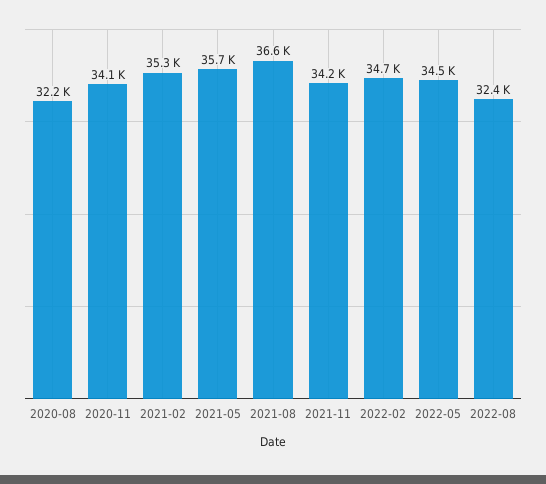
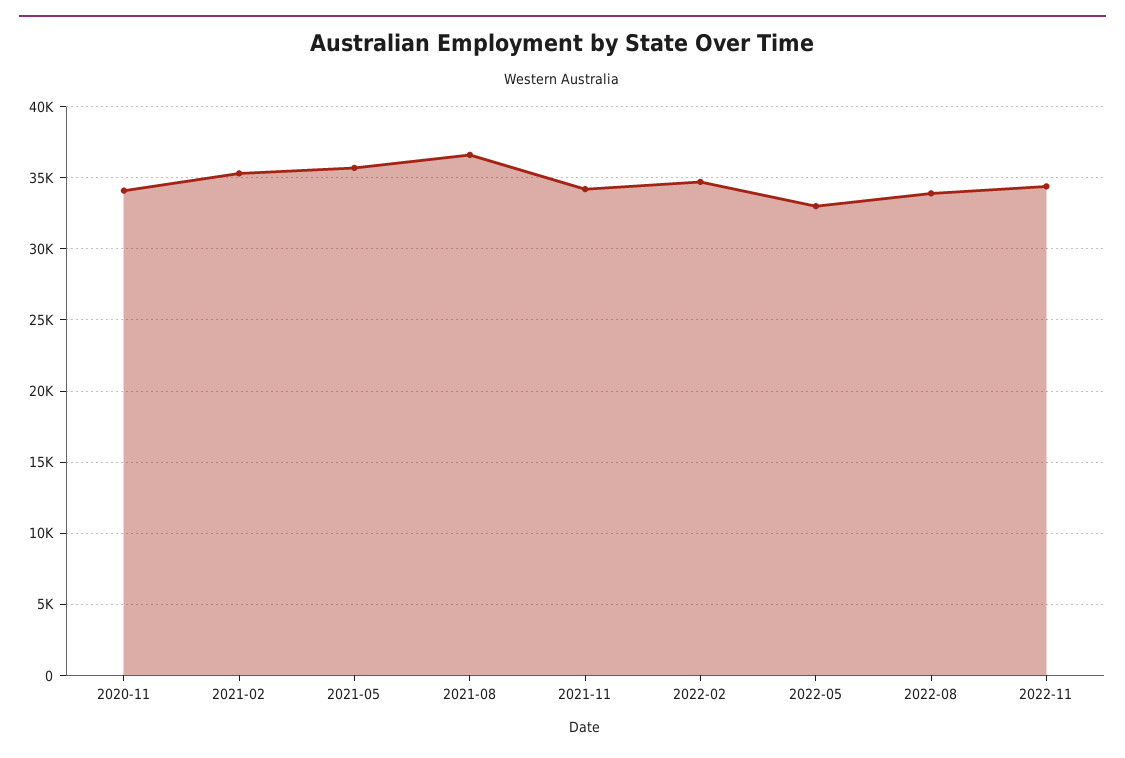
2020-08: 32200 -> none
2022-05: 34500 -> 33000
2022-08: 32400 -> 34000
2022-11: none -> 34500

